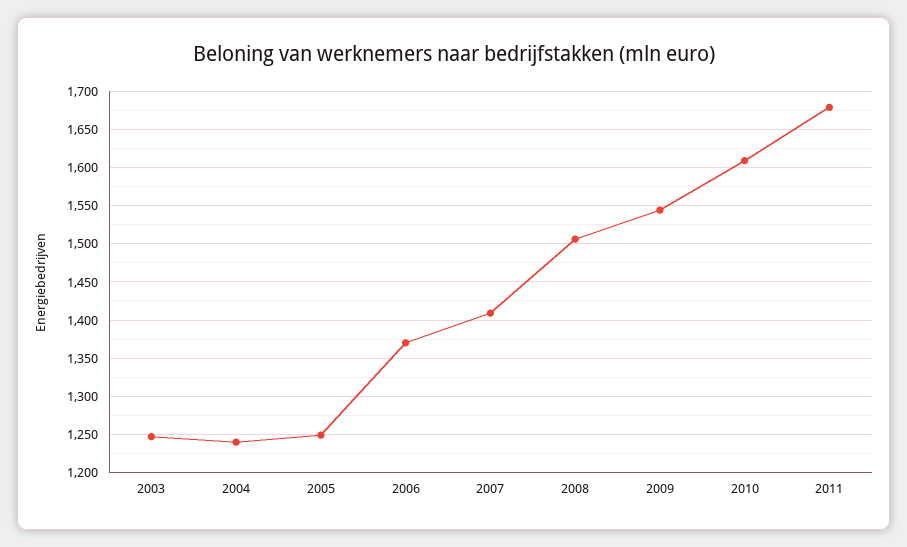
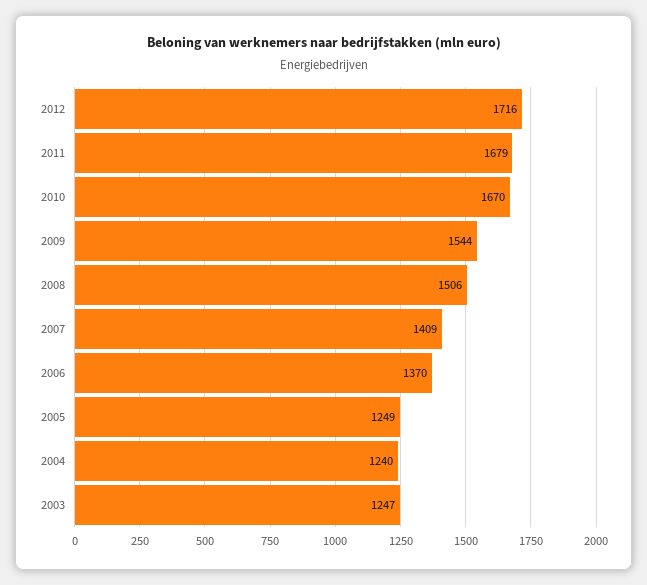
2010: 1610 -> 1670
2012: none -> 1716

